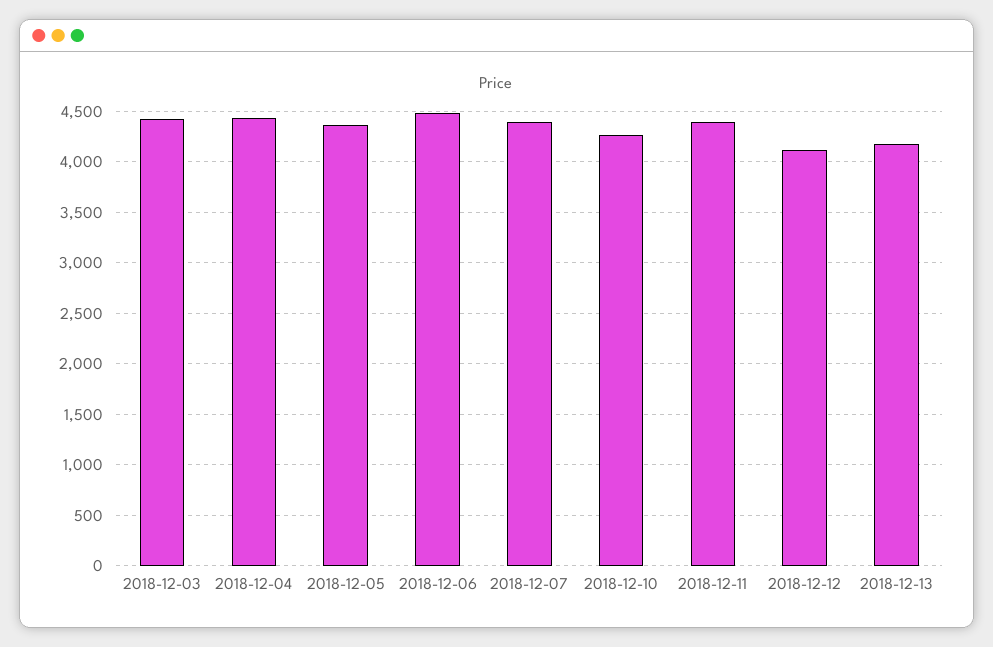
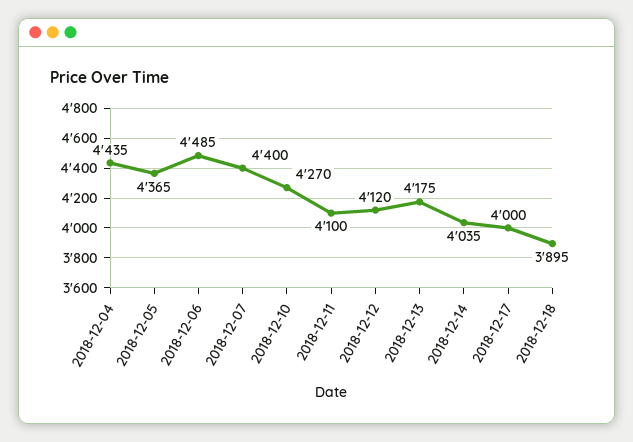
2018-12-03: 4400 -> none
2018-12-11: 4400 -> 4100
2018-12-14: none -> 4035
2018-12-17: none -> 4000
2018-12-18: none -> 3895

